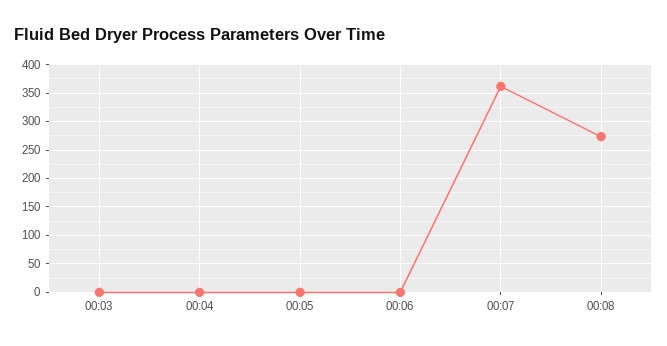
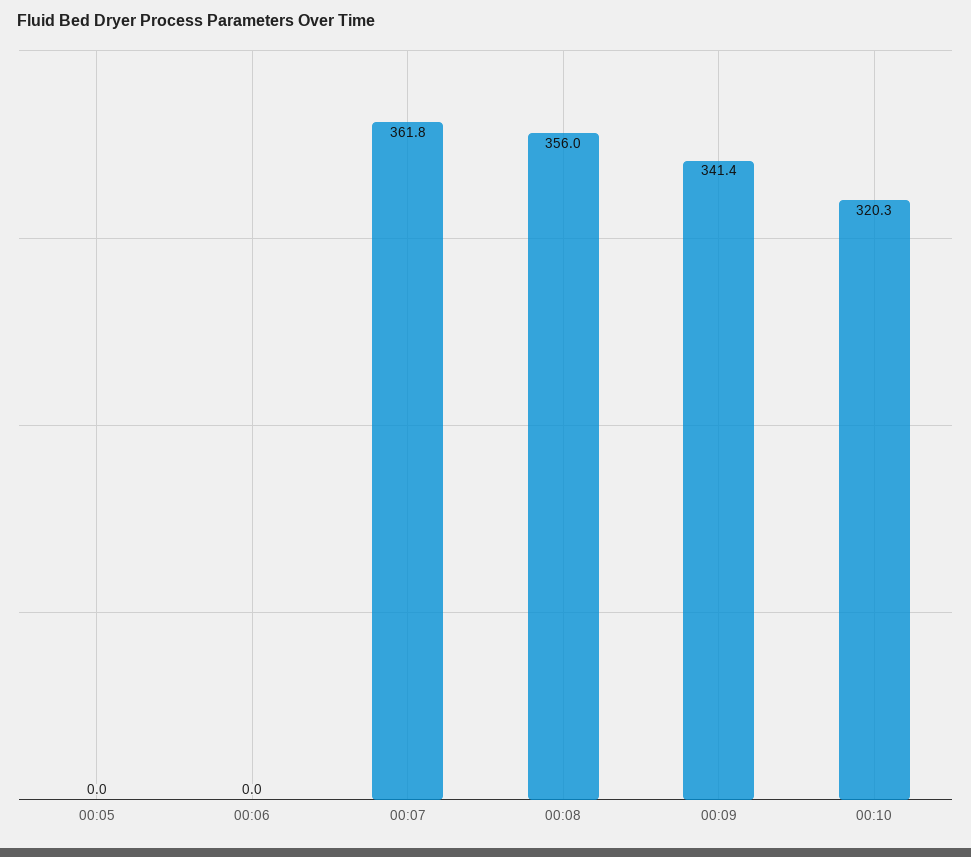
00:03: 0 -> none
00:04: 0 -> none
00:08: 275 -> 356
00:09: none -> 341.4
00:10: none -> 320.3

